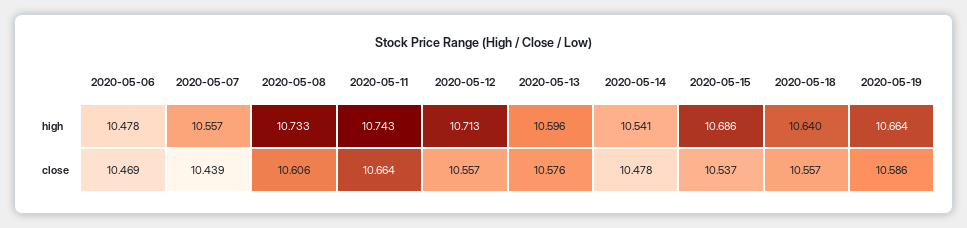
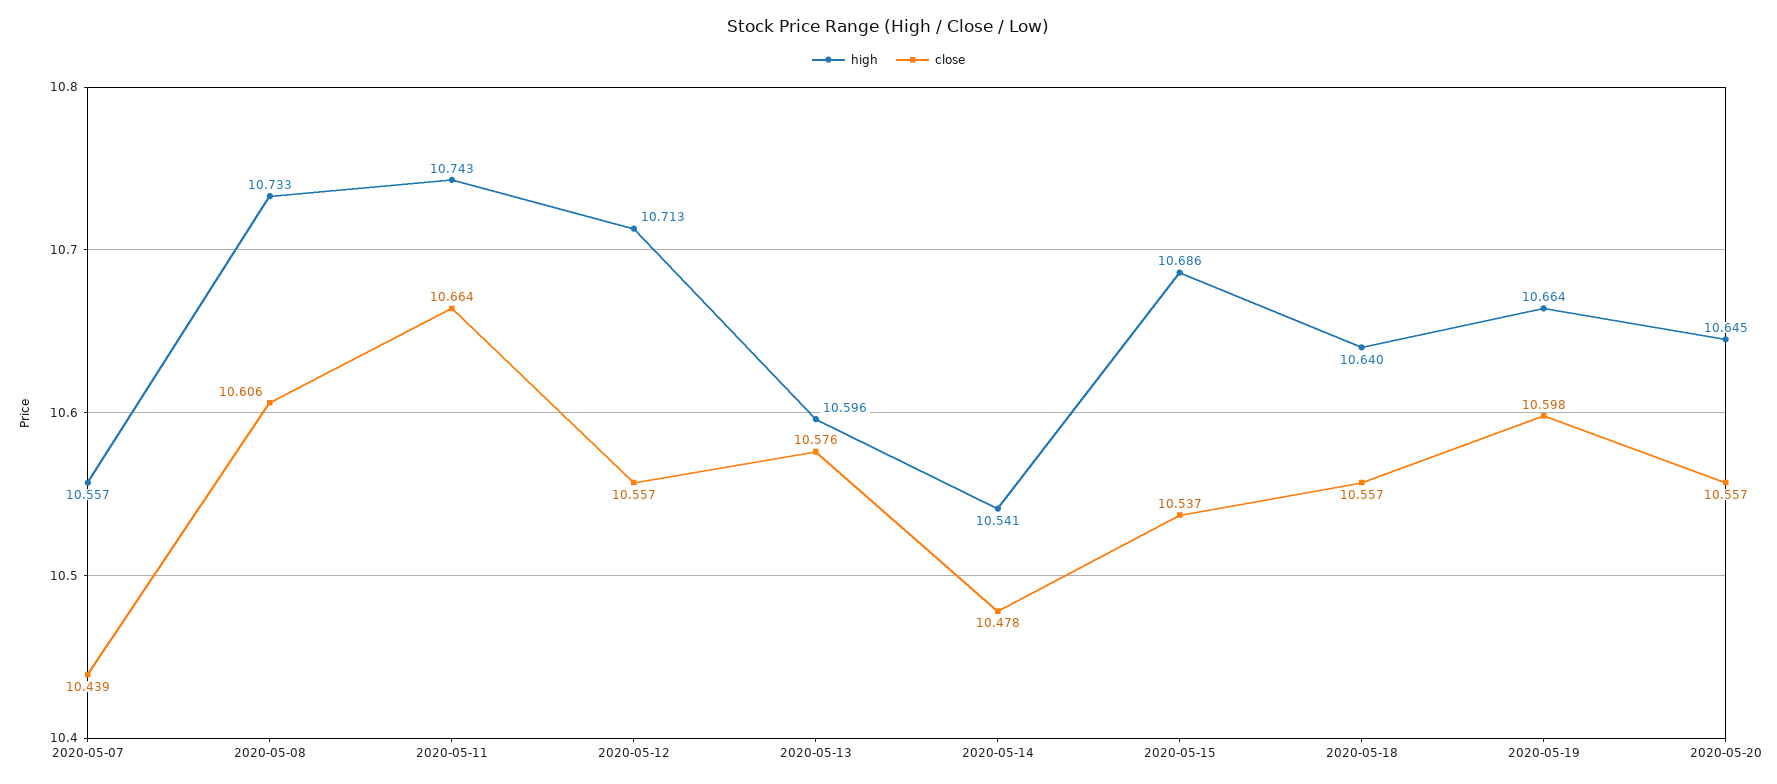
high, 2020-05-06: 10.478 -> none
close, 2020-05-06: 10.469 -> none
close, 2020-05-19: 10.586 -> 10.598
high, 2020-05-20: none -> 10.645
close, 2020-05-20: none -> 10.557

